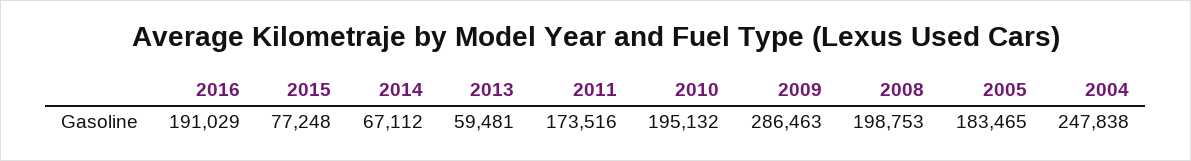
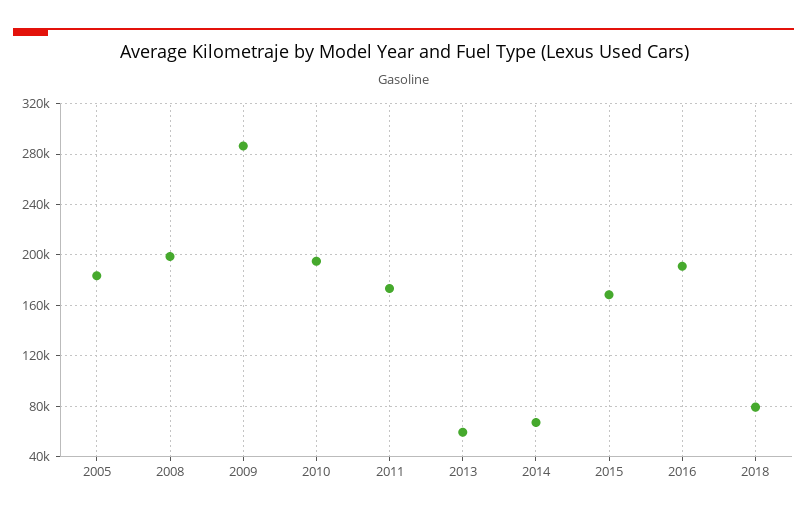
2015: 77248 -> 170000
2004: 247838 -> none
2018: none -> 80000

